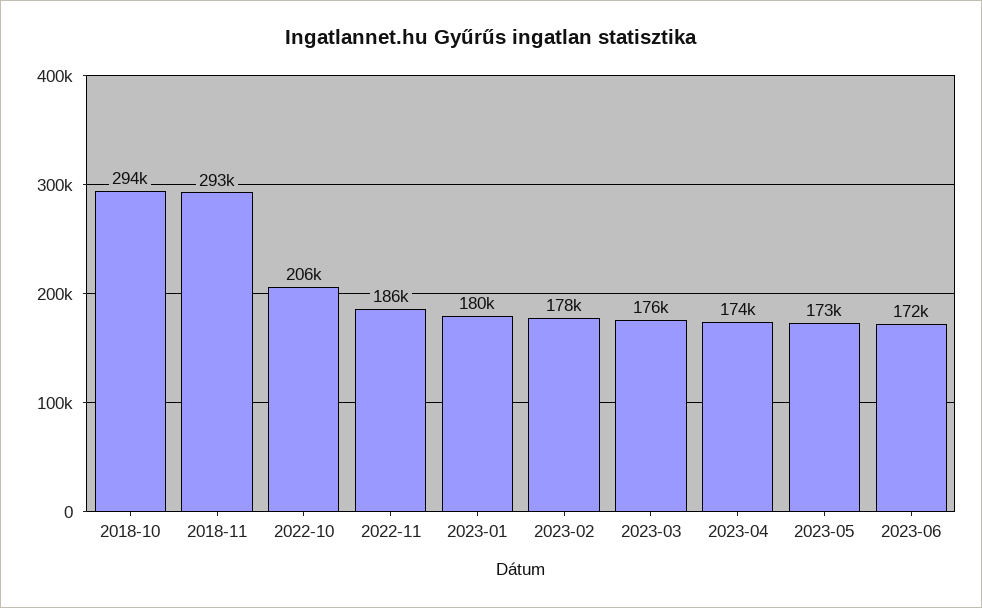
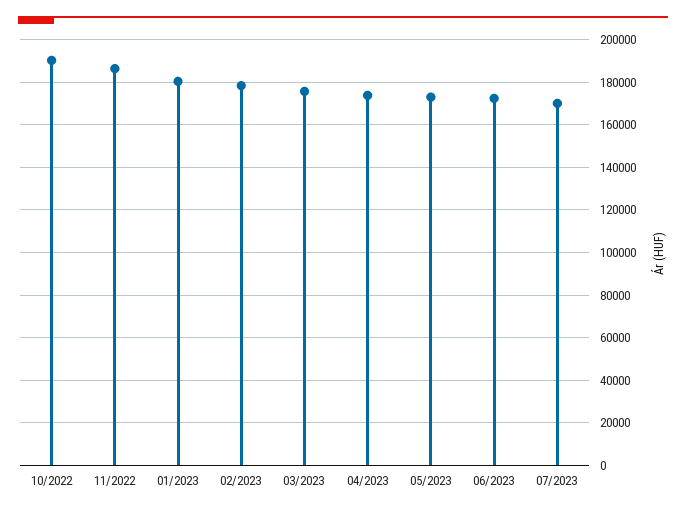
2018-10: 294000 -> none
2018-11: 293000 -> none
2022-10: 206000 -> 190000
07/2023: none -> 170000

